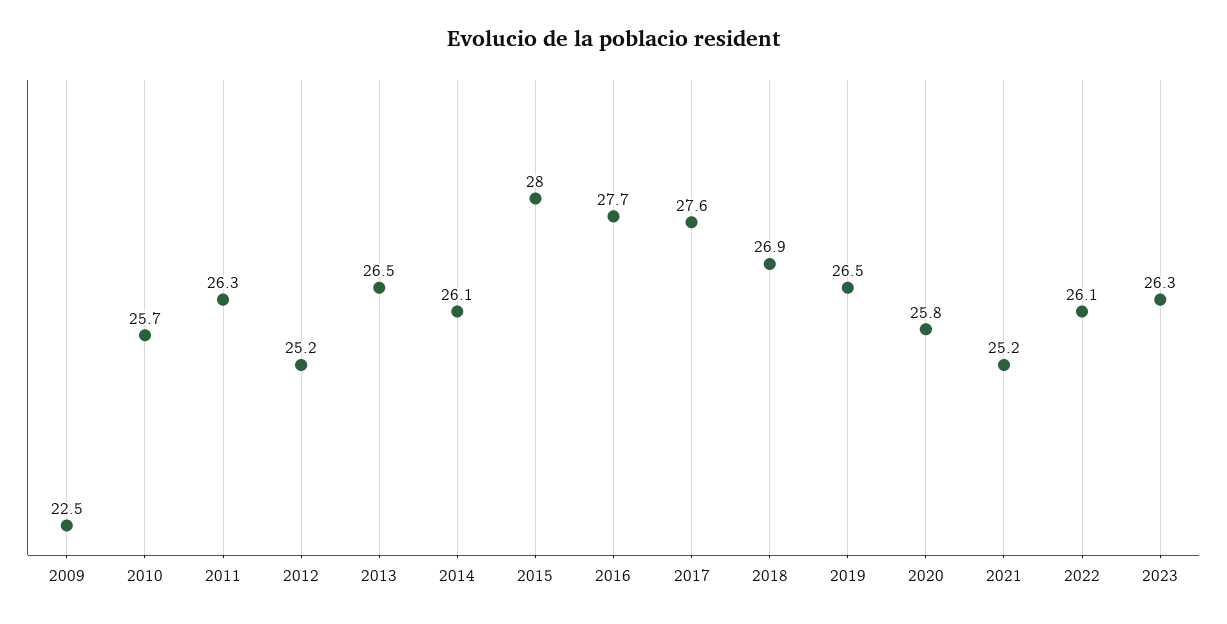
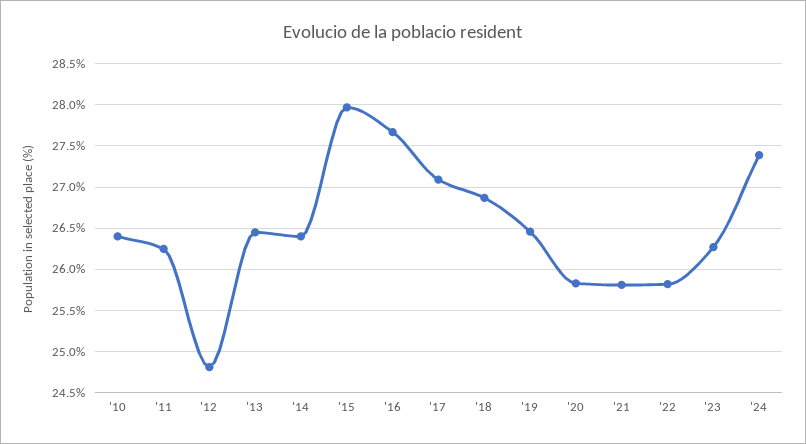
2009: 22.5 -> none
2010: 25.7 -> 26.4
2012: 25.2 -> 24.8
2014: 26.1 -> 26.4
2017: 27.6 -> 27.1
2021: 25.2 -> 25.8
2022: 26.1 -> 25.8
'24: none -> 27.4

